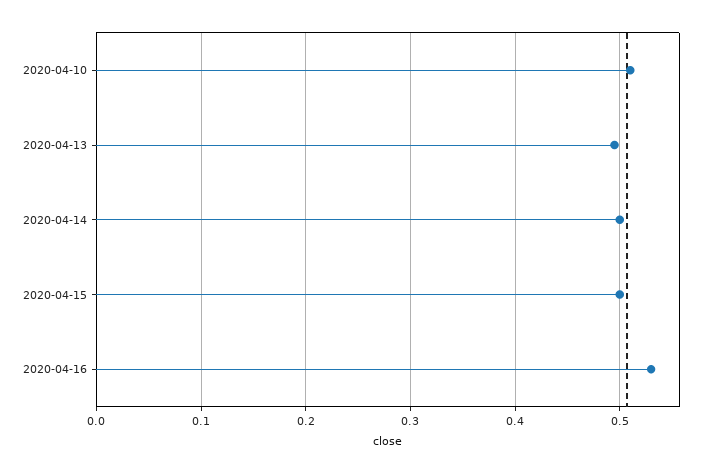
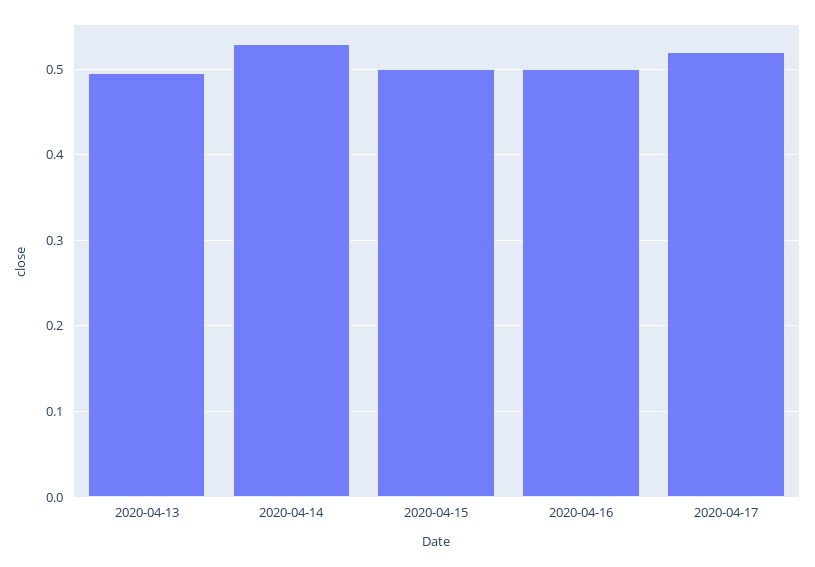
2020-04-10: 0.51 -> none
2020-04-14: 0.5 -> 0.53
2020-04-16: 0.53 -> 0.5
2020-04-17: none -> 0.52

